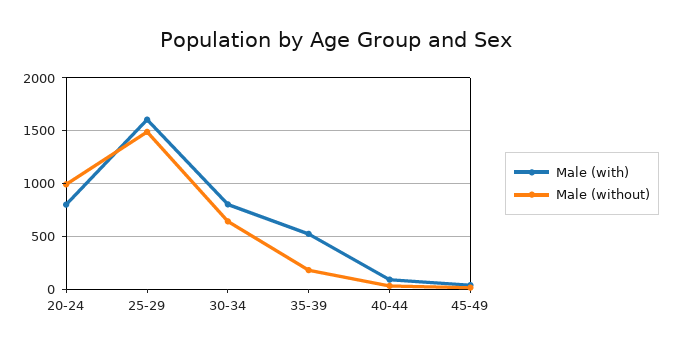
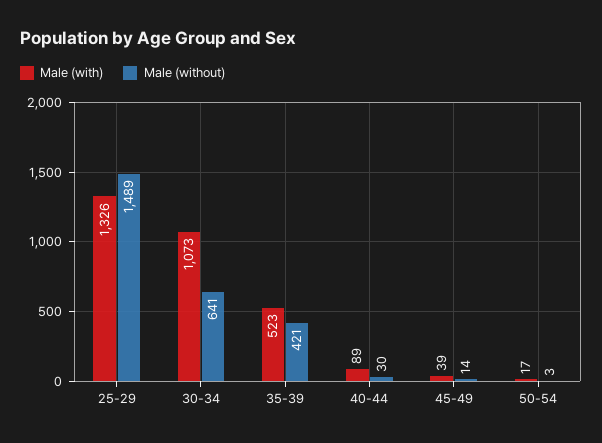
Male (with), 20-24: 800 -> none
Male (without), 20-24: 1000 -> none
Male (with), 25-29: 1600 -> 1326
Male (with), 30-34: 800 -> 1073
Male (without), 35-39: 200 -> 421
Male (with), 50-54: none -> 17
Male (without), 50-54: none -> 3

